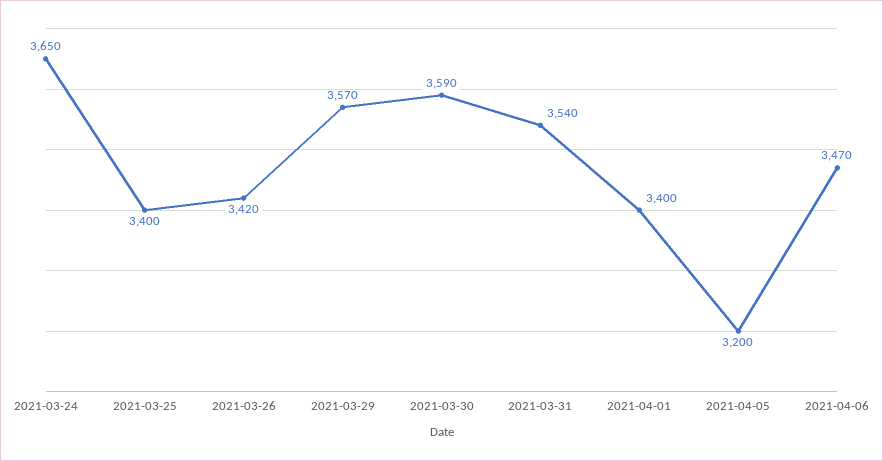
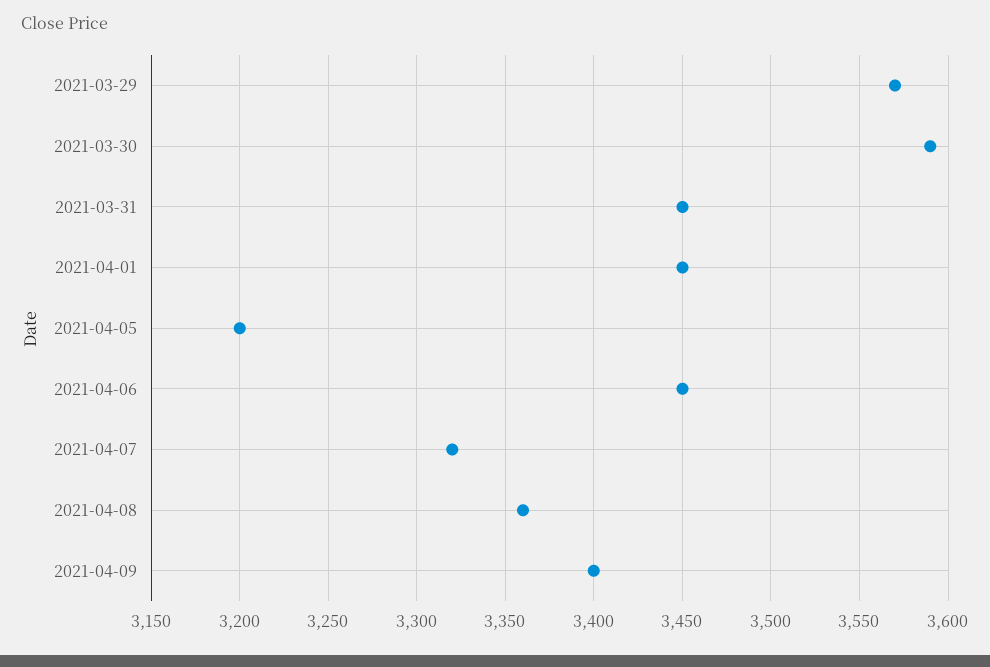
2021-03-24: 3650 -> none
2021-03-25: 3400 -> none
2021-03-26: 3420 -> none
2021-03-31: 3540 -> 3450
2021-04-01: 3400 -> 3450
2021-04-06: 3470 -> 3450
2021-04-07: none -> 3320
2021-04-08: none -> 3360
2021-04-09: none -> 3400

